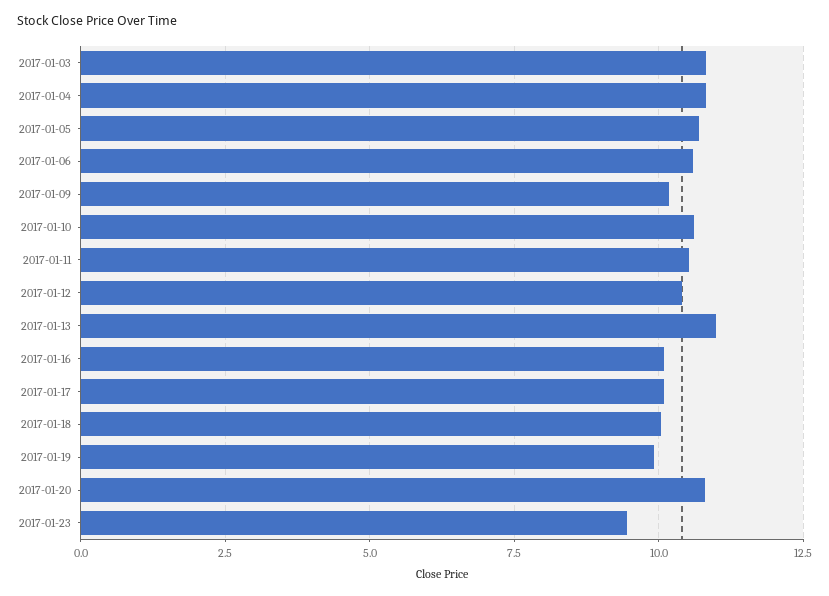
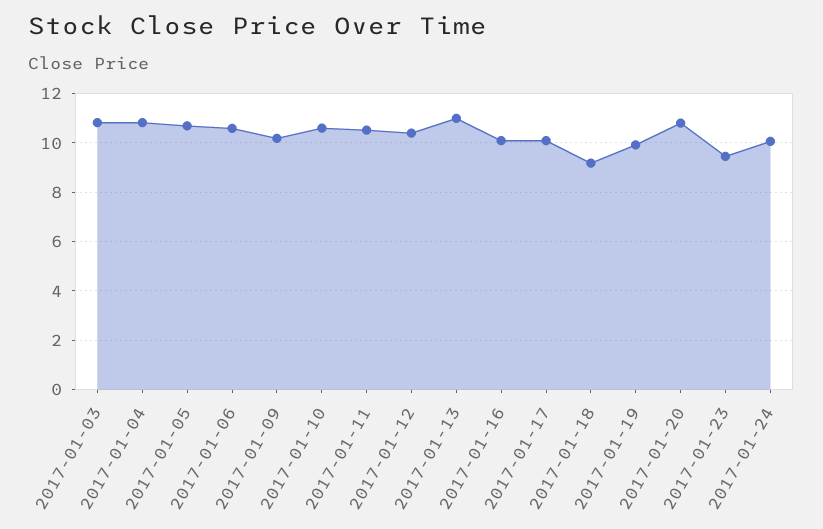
2017-01-18: 10 -> 9.25
2017-01-24: none -> 10

